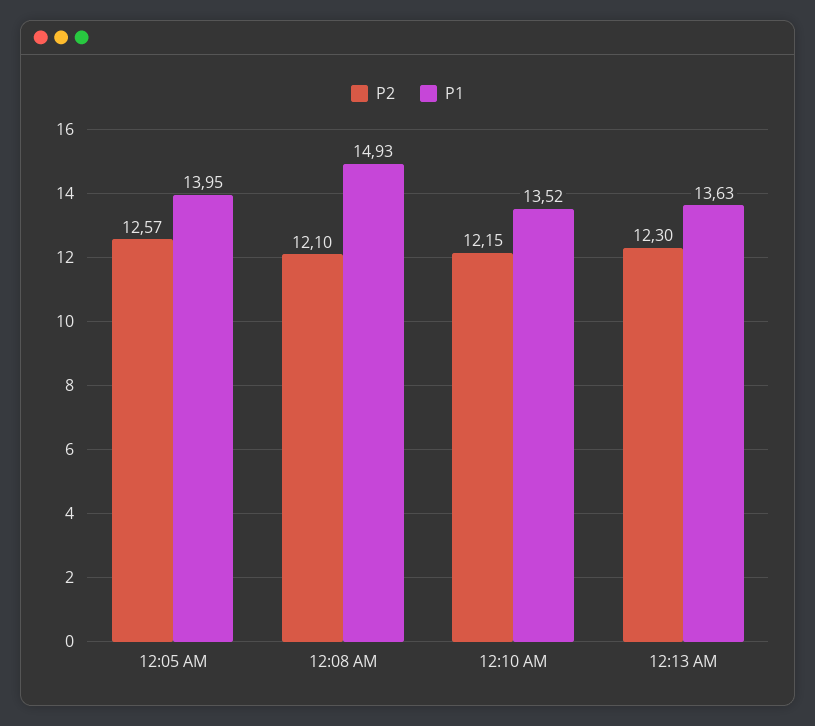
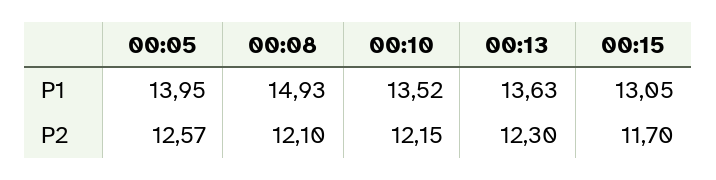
P1, 00:15: none -> 13.05
P2, 00:15: none -> 11.7

